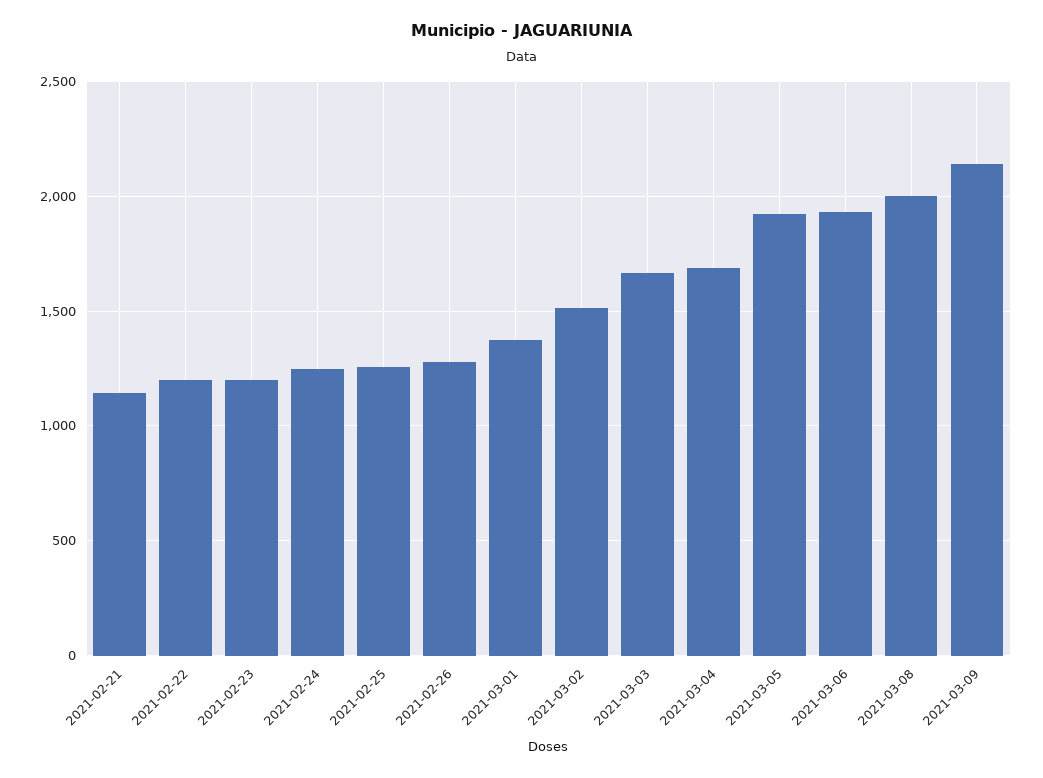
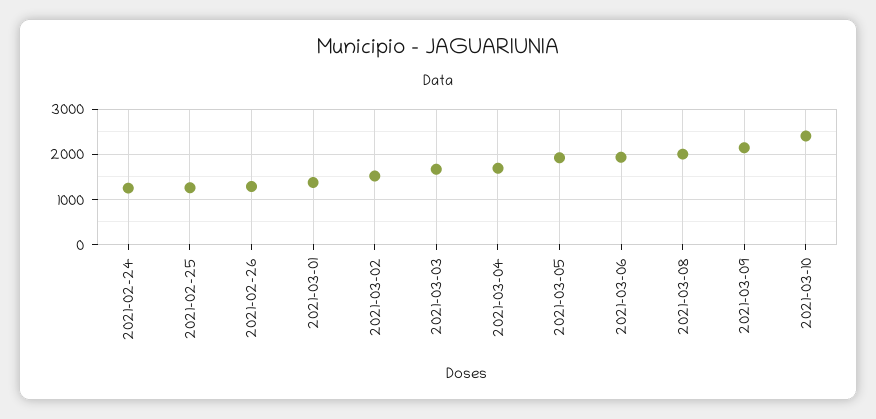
2021-02-21: 1150 -> none
2021-02-22: 1200 -> none
2021-02-23: 1200 -> none
2021-03-10: none -> 2400

